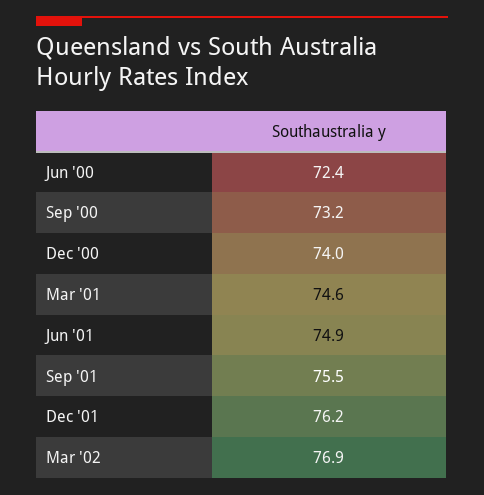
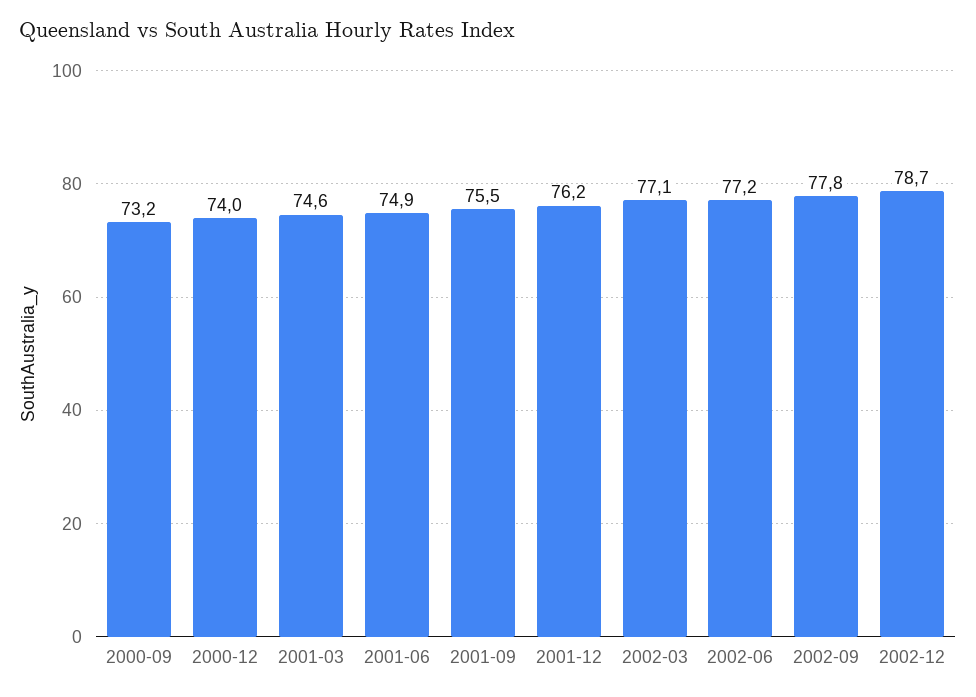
Jun '00: 72.4 -> none
Mar '02: 76.9 -> 77.1
2002-06: none -> 77.2
2002-09: none -> 77.8
2002-12: none -> 78.7

